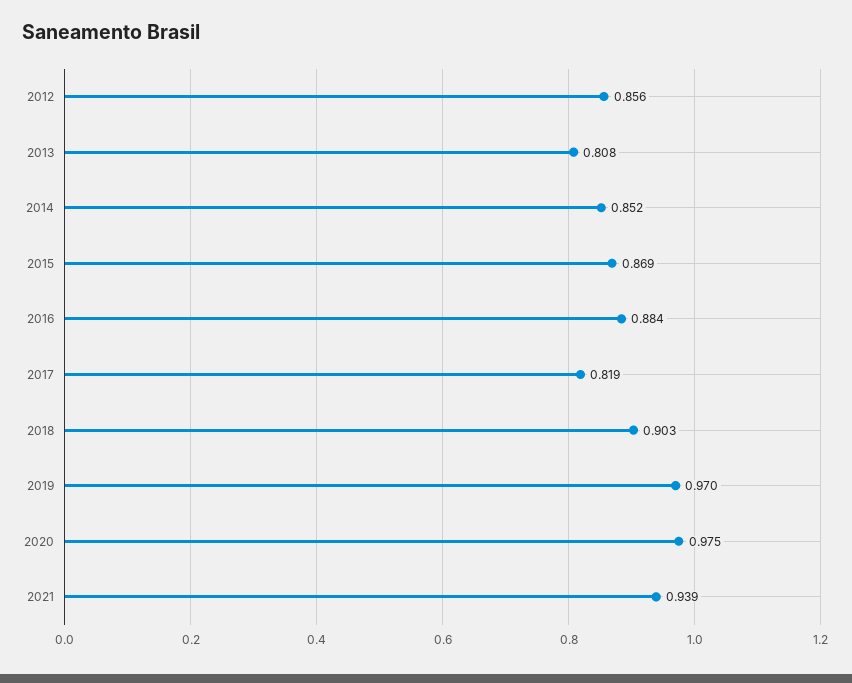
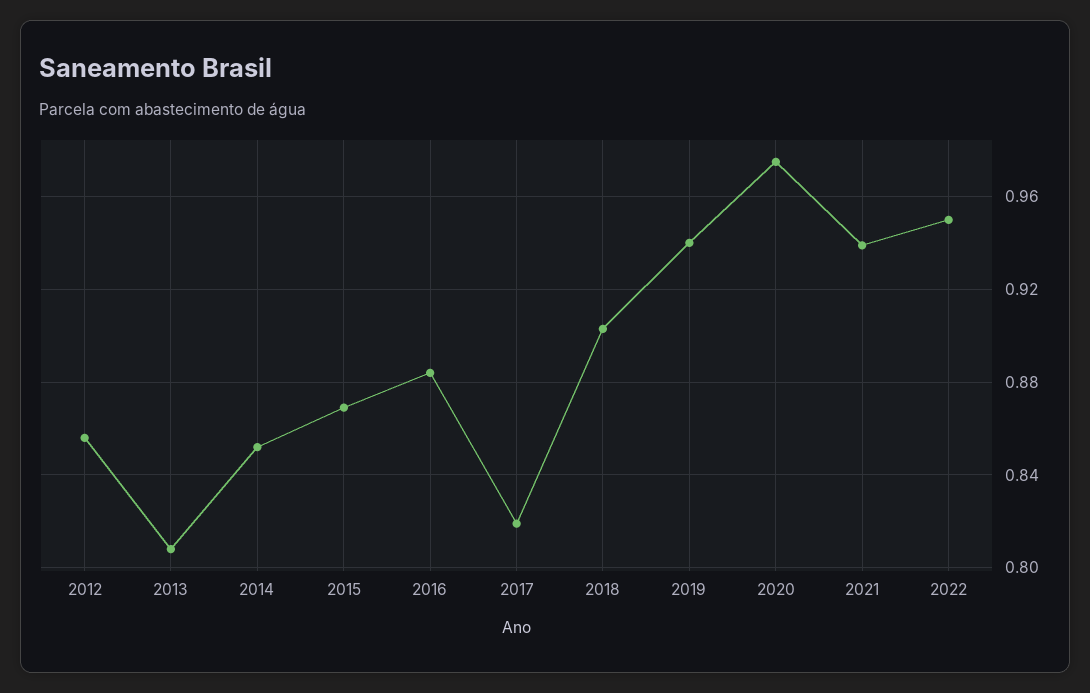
2019: 0.97 -> 0.94
2022: none -> 0.95

